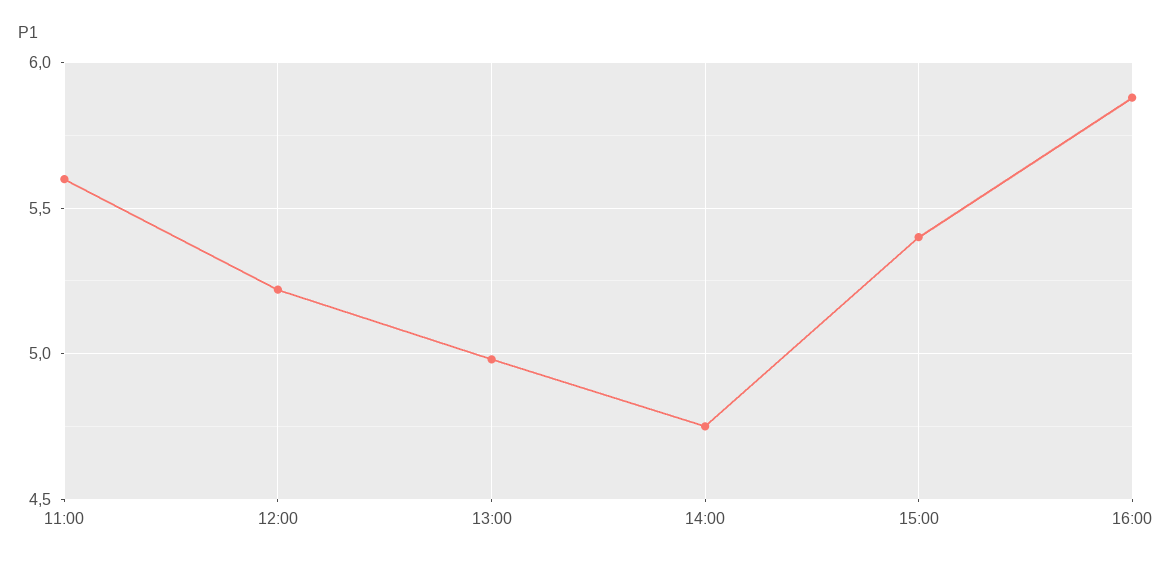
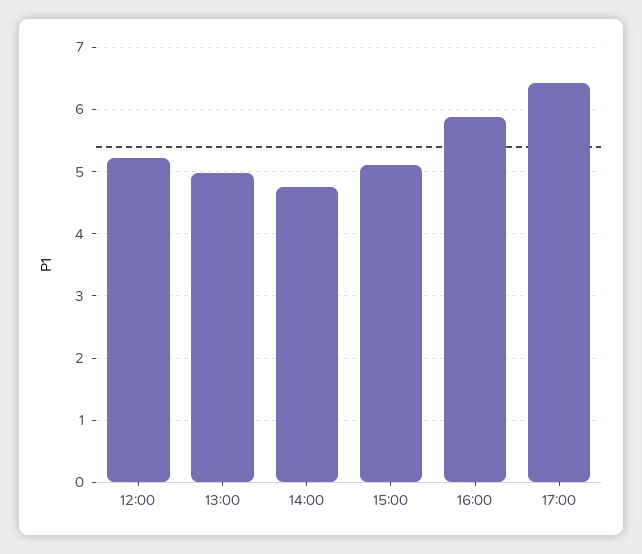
11:00: 5.6 -> none
15:00: 5.4 -> 5.1
17:00: none -> 6.4

